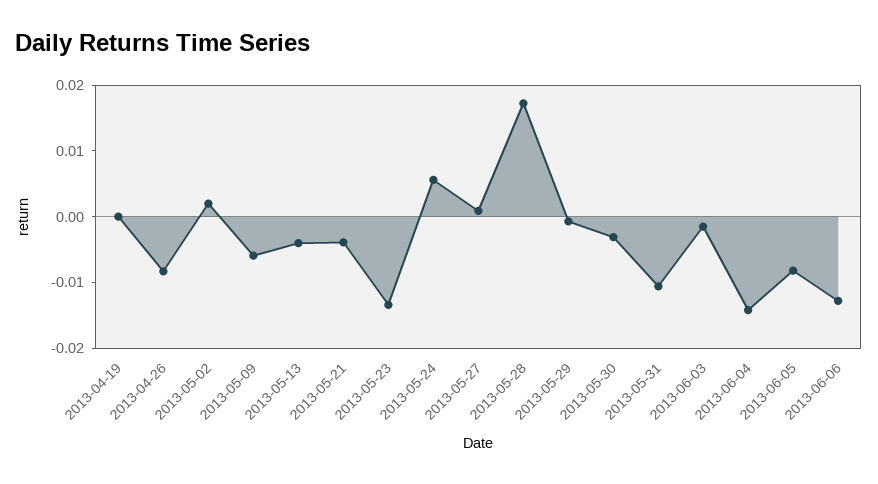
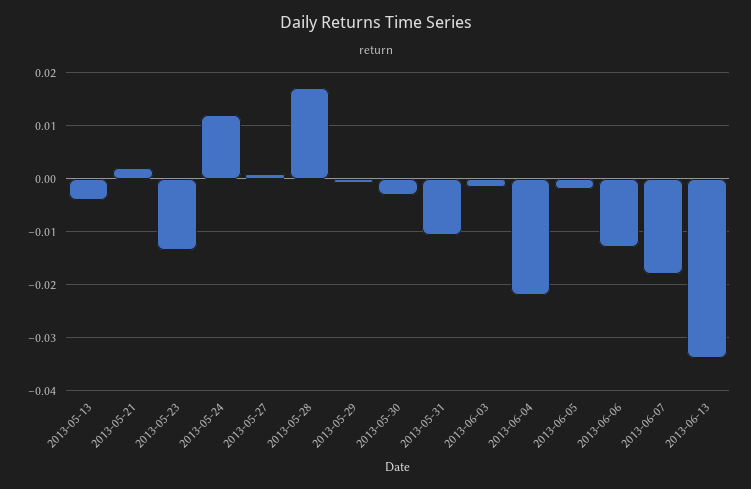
2013-04-19: 0 -> none
2013-04-26: -0.008 -> none
2013-05-02: 0.002 -> none
2013-05-09: -0.006 -> none
2013-05-21: -0.004 -> 0.002
2013-05-24: 0.006 -> 0.012
2013-06-04: -0.014 -> -0.022
2013-06-05: -0.008 -> -0.002
2013-06-07: none -> -0.018
2013-06-13: none -> -0.034

